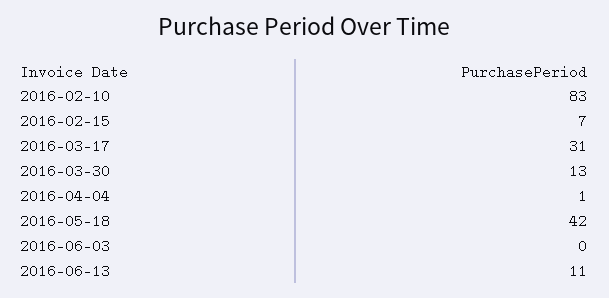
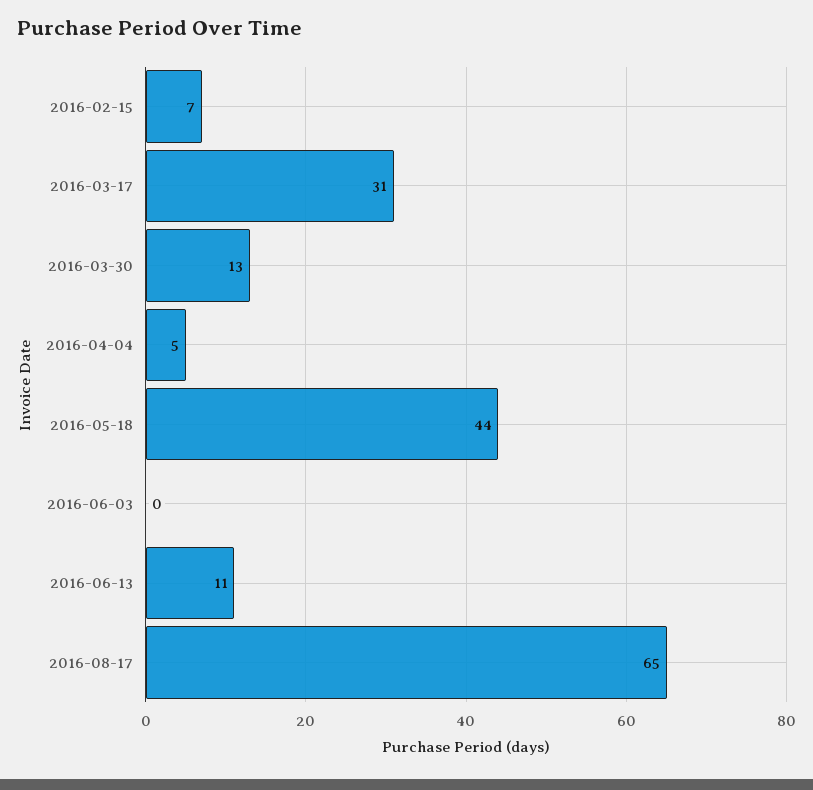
2016-02-10: 83 -> none
2016-04-04: 1 -> 5
2016-05-18: 42 -> 44
2016-08-17: none -> 65

